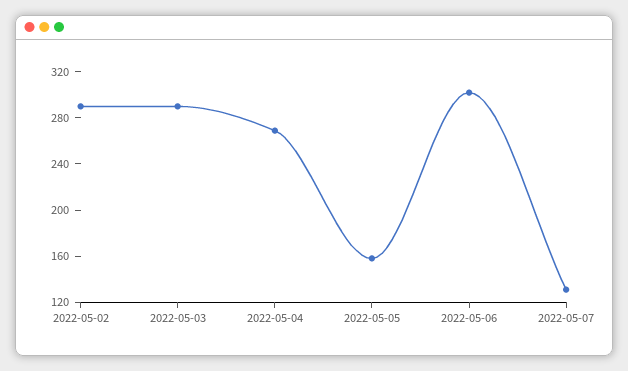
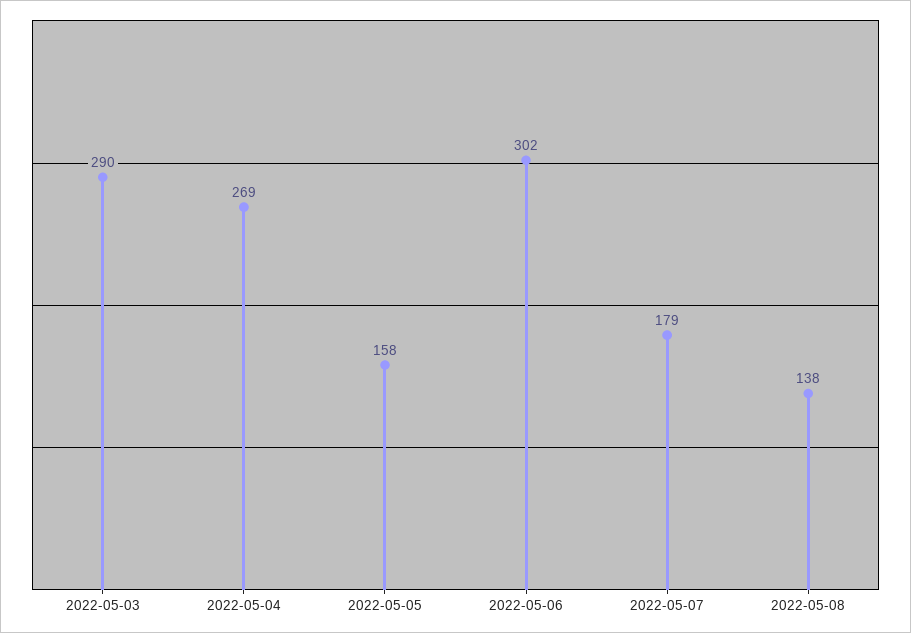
2022-05-02: 290 -> none
2022-05-07: 130 -> 179
2022-05-08: none -> 138

